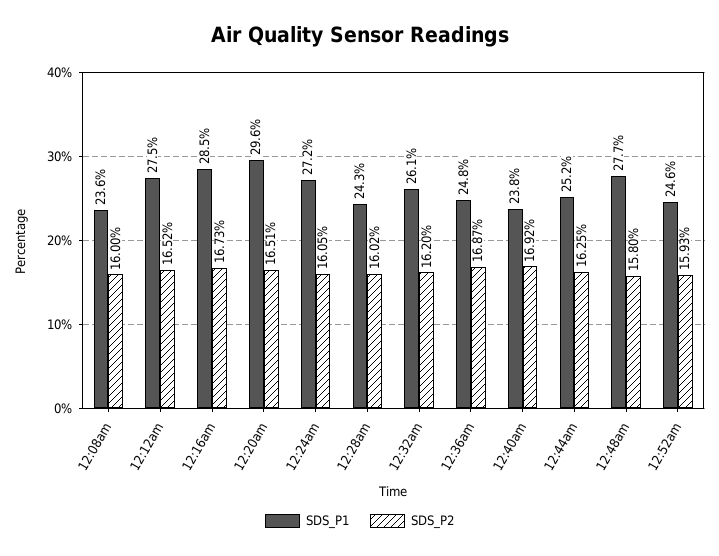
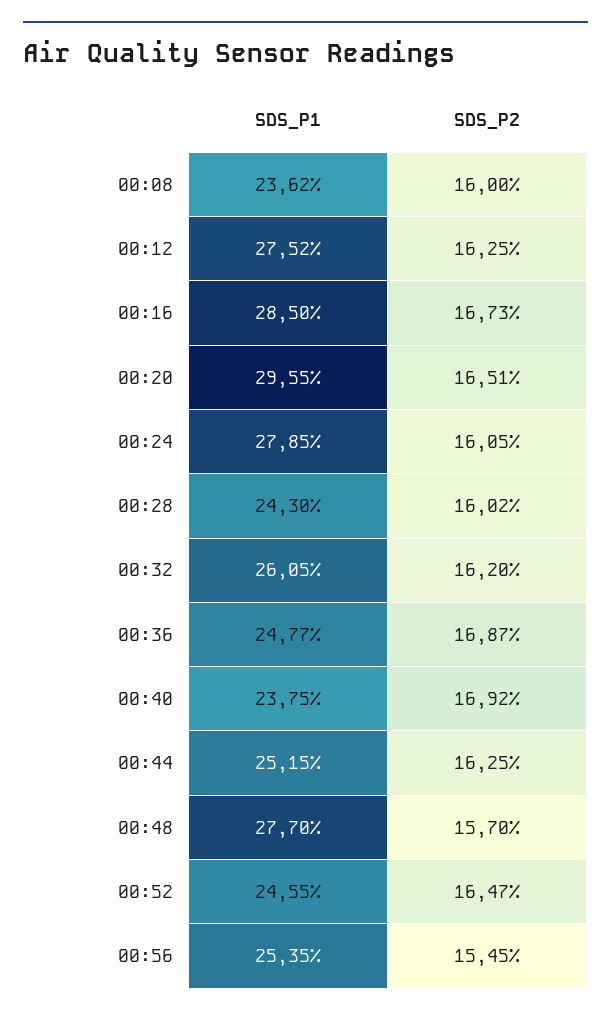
SDS_P2, 12:12am: 16.52 -> 16.25
SDS_P1, 12:24am: 27.2 -> 27.85
SDS_P2, 12:48am: 15.8 -> 15.7
SDS_P2, 12:52am: 15.93 -> 16.47
SDS_P1, 00:56: none -> 25.35
SDS_P2, 00:56: none -> 15.45

